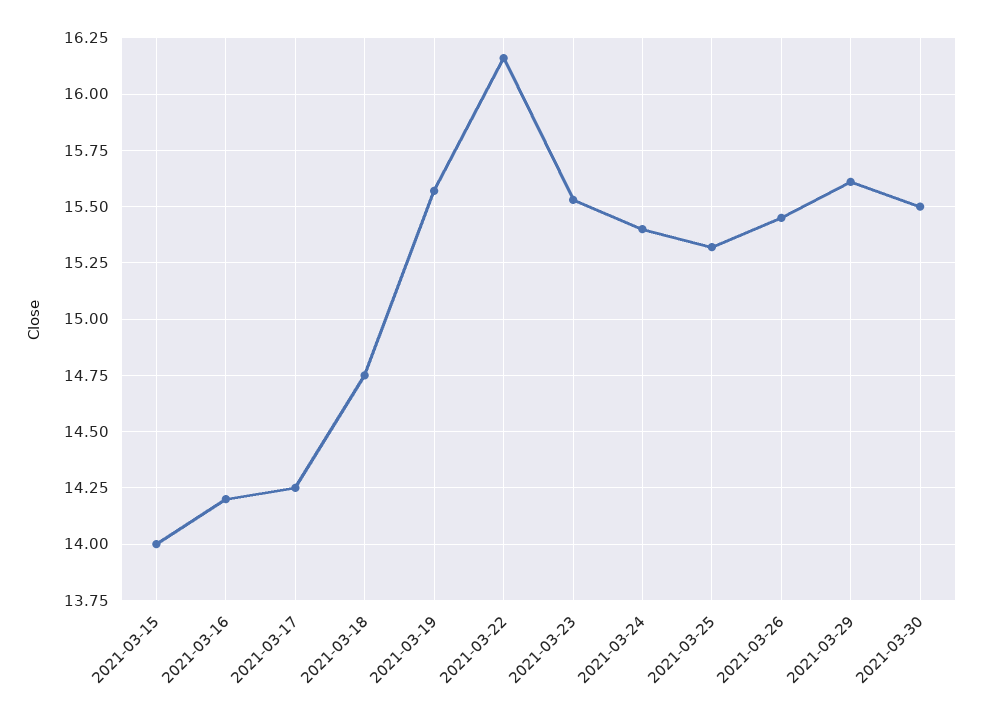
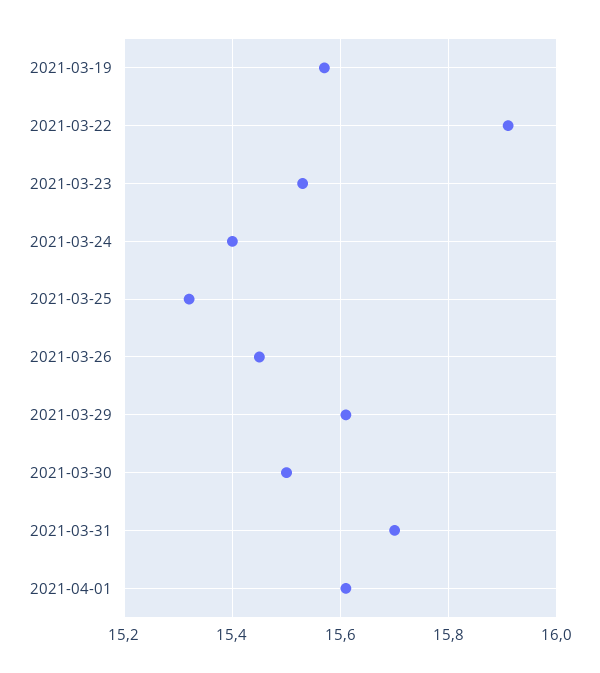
2021-03-15: 14 -> none
2021-03-16: 14.2 -> none
2021-03-17: 14.25 -> none
2021-03-18: 14.75 -> none
2021-03-22: 16.15 -> 15.9
2021-03-31: none -> 15.7
2021-04-01: none -> 15.6

